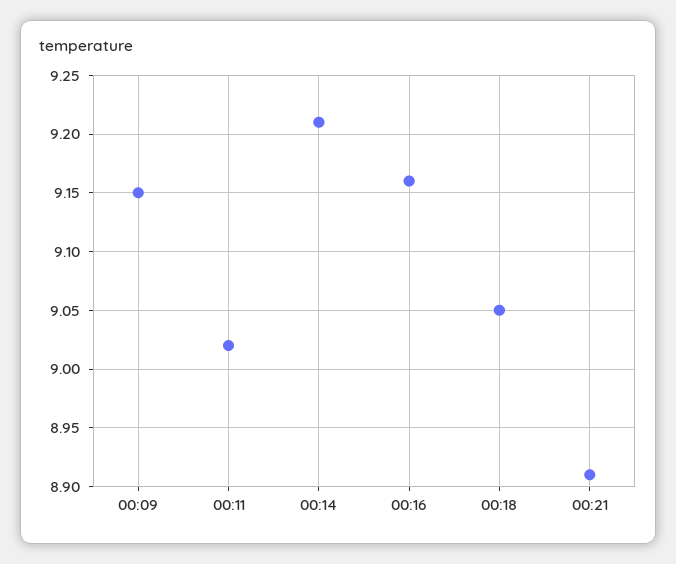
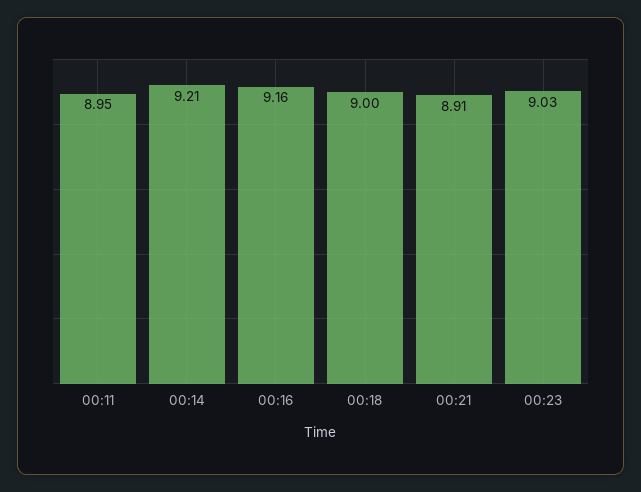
00:09: 9.15 -> none
00:11: 9.02 -> 8.95
00:18: 9.05 -> 9
00:23: none -> 9.03

